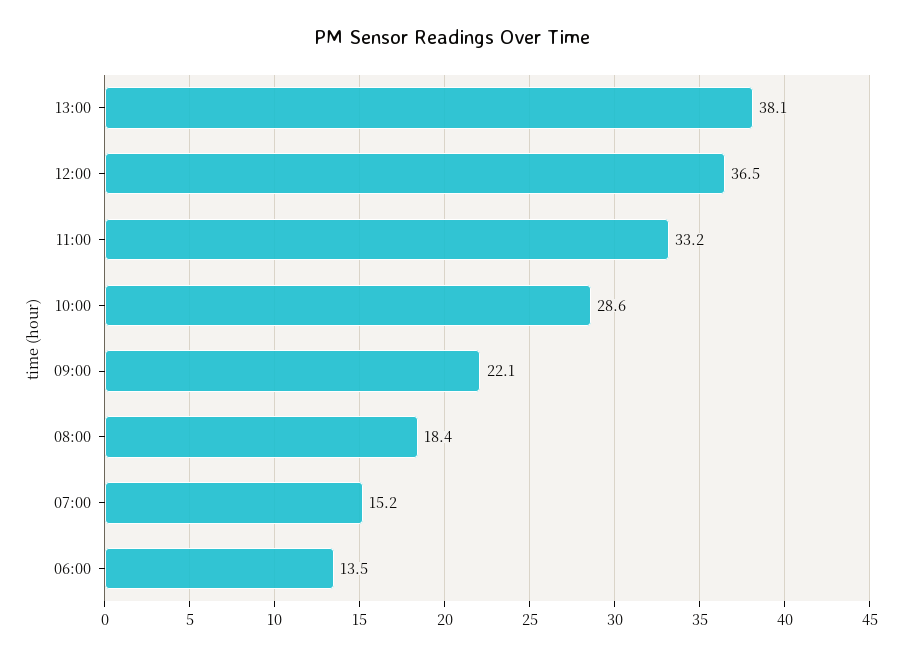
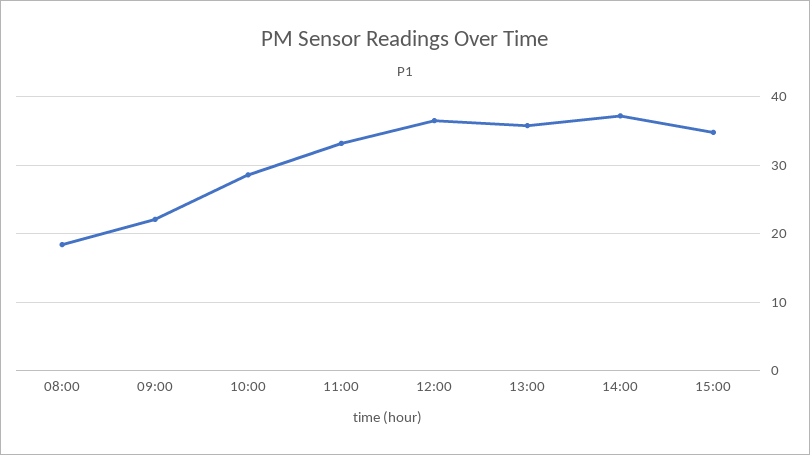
13:00: 38.1 -> 36
07:00: 15.2 -> none
06:00: 13.5 -> none
14:00: none -> 37
15:00: none -> 35

